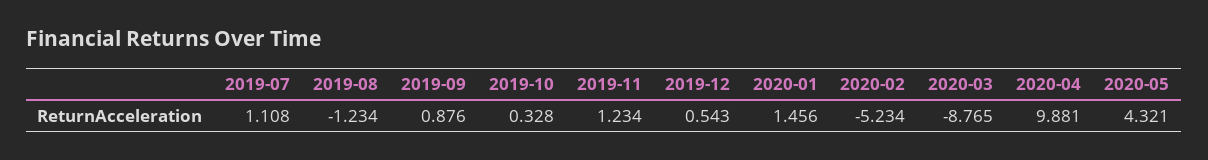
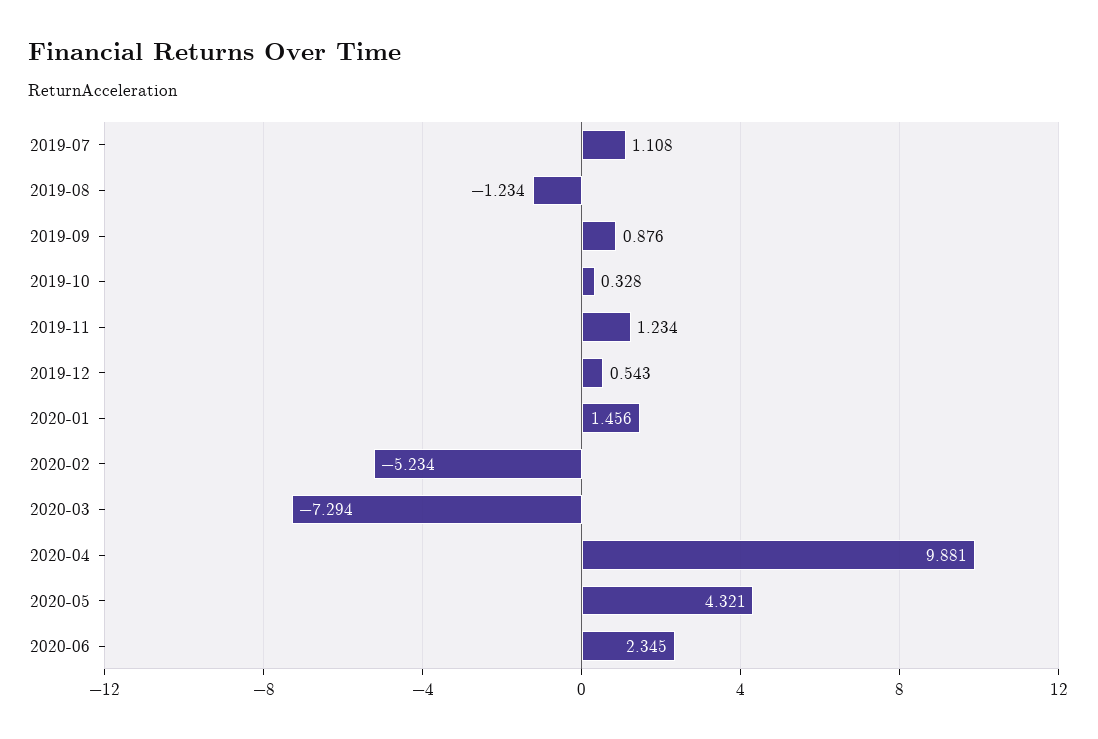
2020-03: -8.765 -> -7.294
2020-06: none -> 2.345

